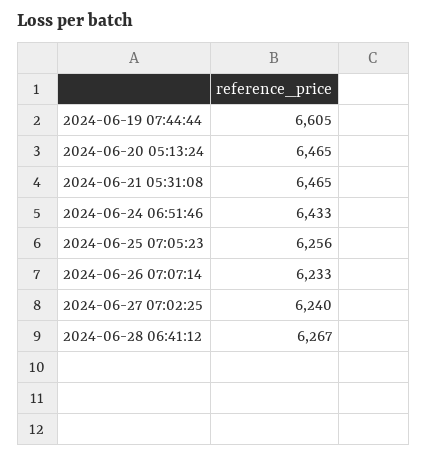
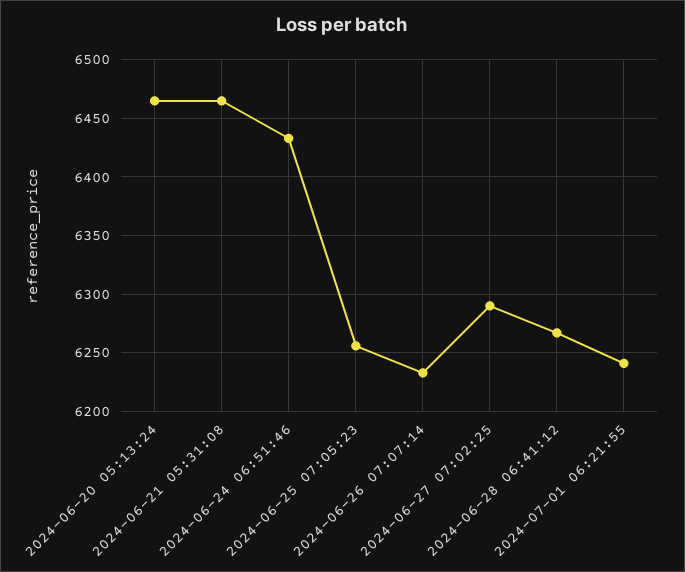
2024-06-19 07:44:44: 6605 -> none
2024-06-27 07:02:25: 6240 -> 6290
2024-07-01 06:21:55: none -> 6240

